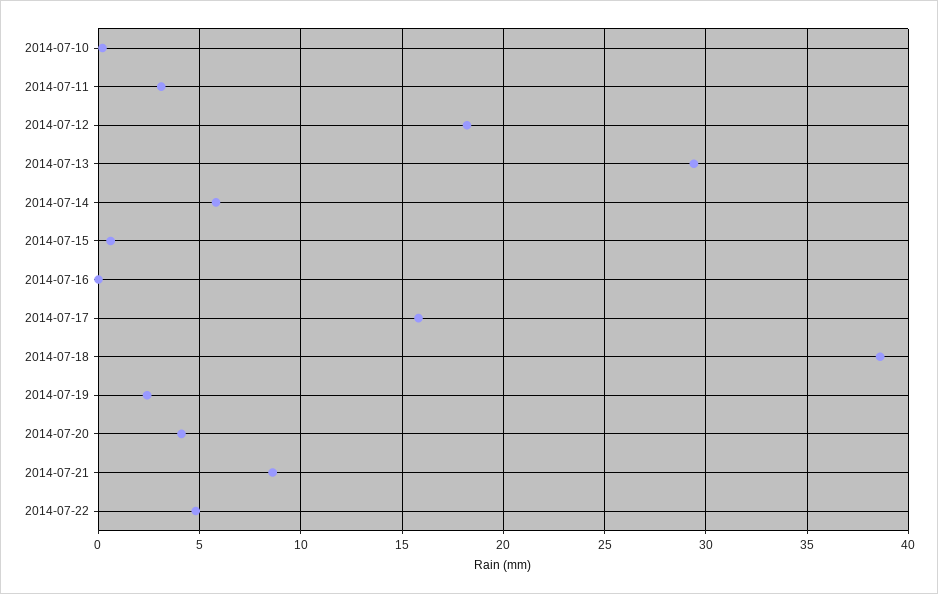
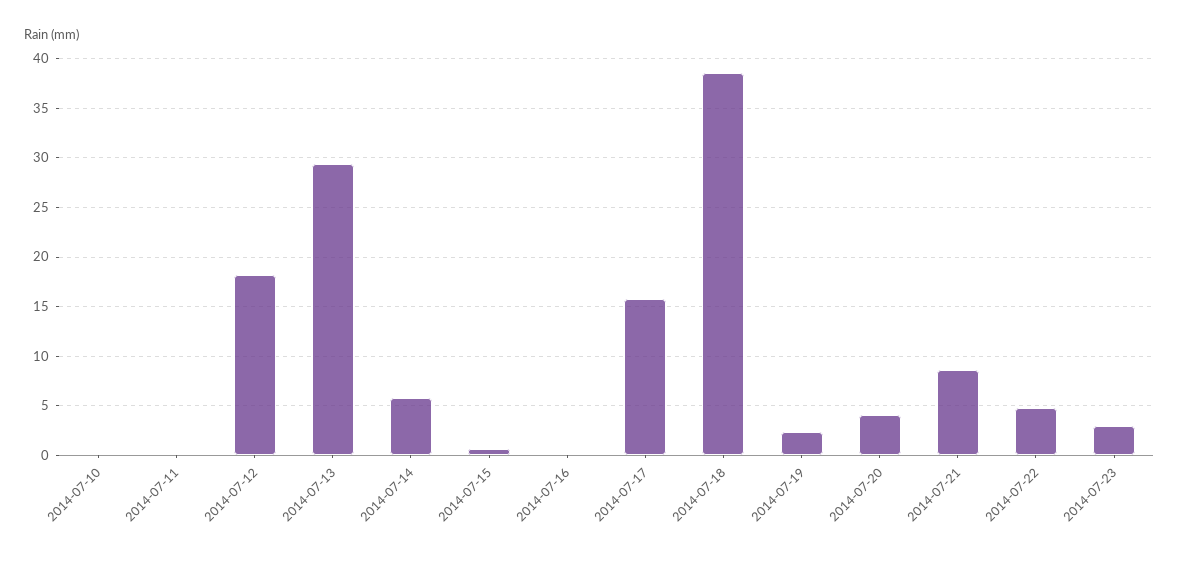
2014-07-11: 3 -> 0
2014-07-23: none -> 3

